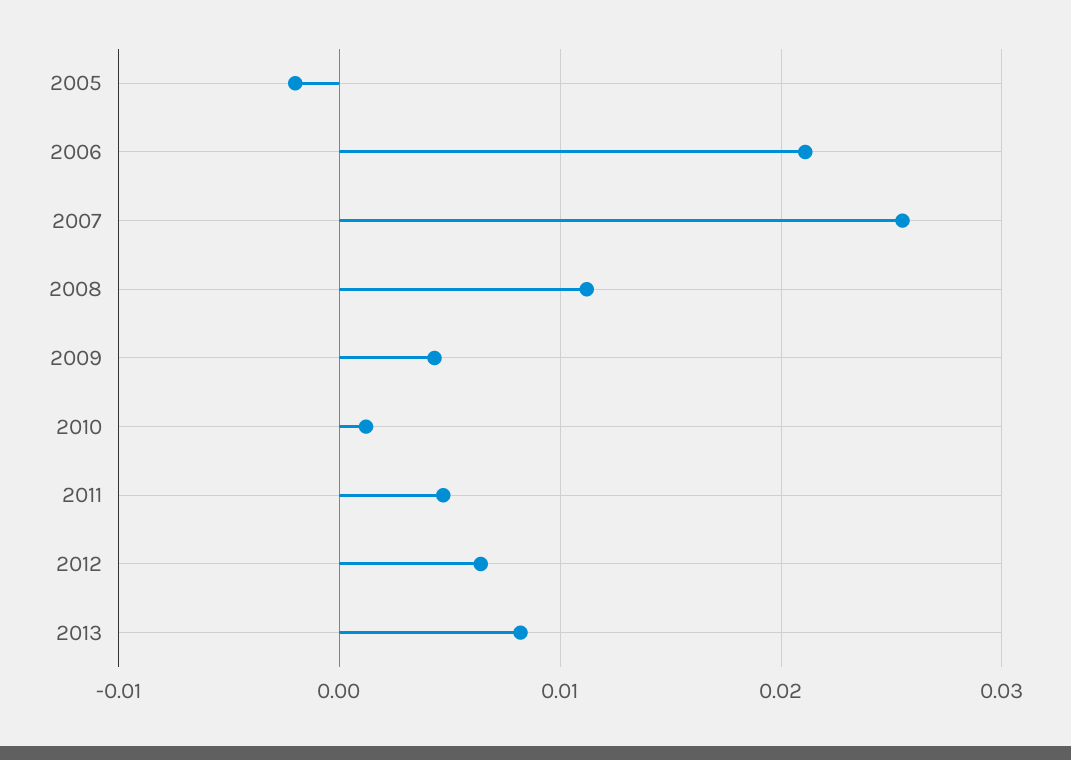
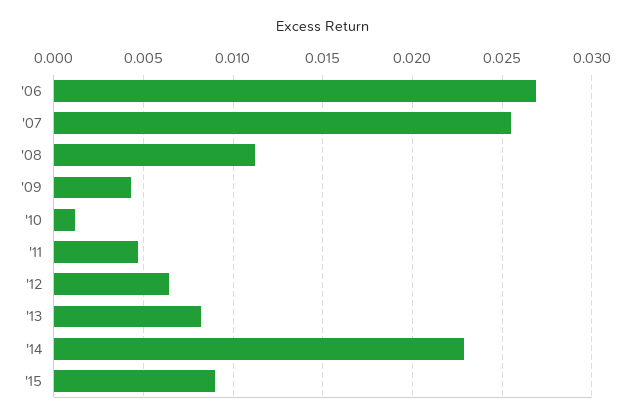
2005: -0.002 -> none
2006: 0.021 -> 0.027
'14: none -> 0.023
'15: none -> 0.009

